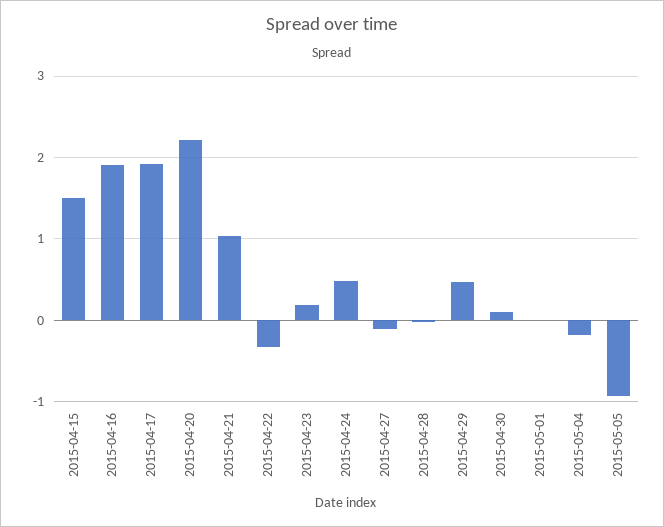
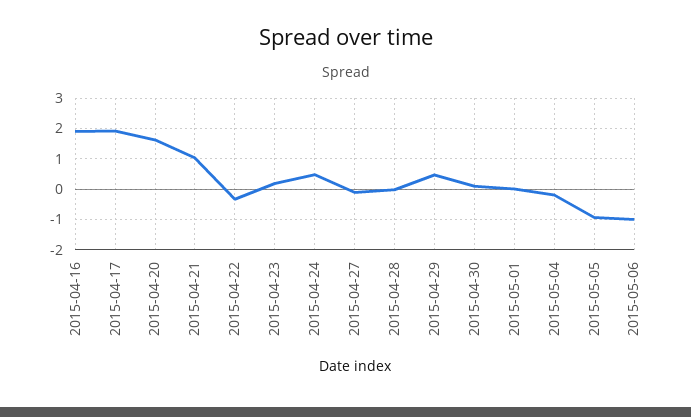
2015-04-15: 1.5 -> none
2015-04-20: 2.2 -> 1.6
2015-05-06: none -> -1

